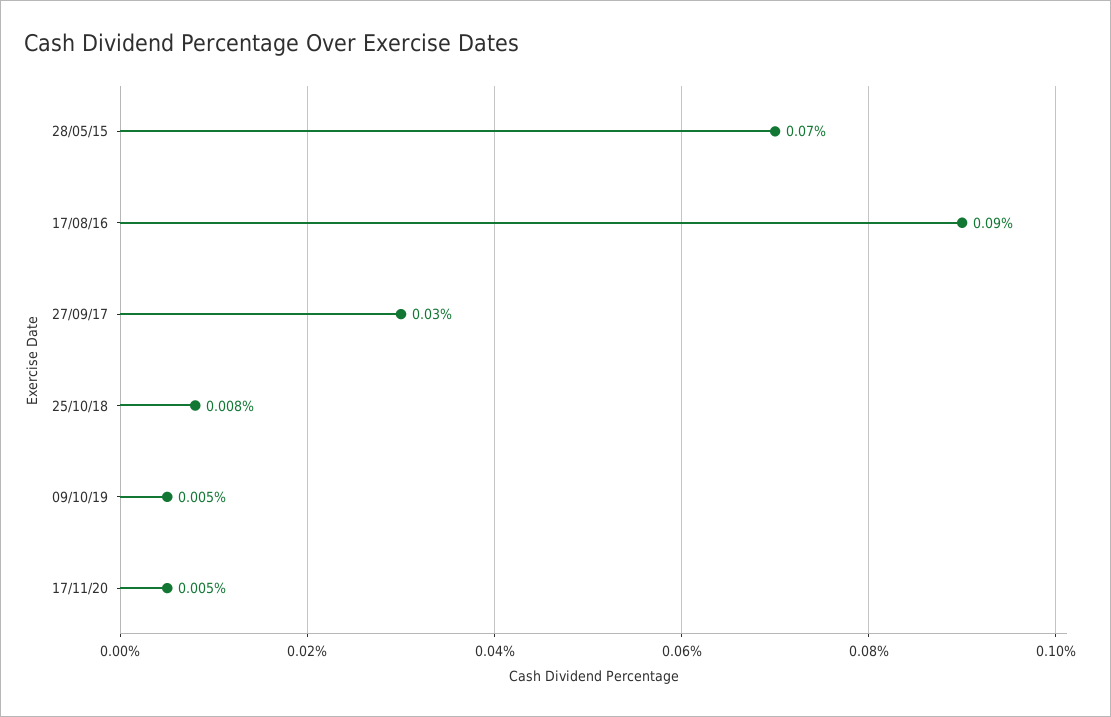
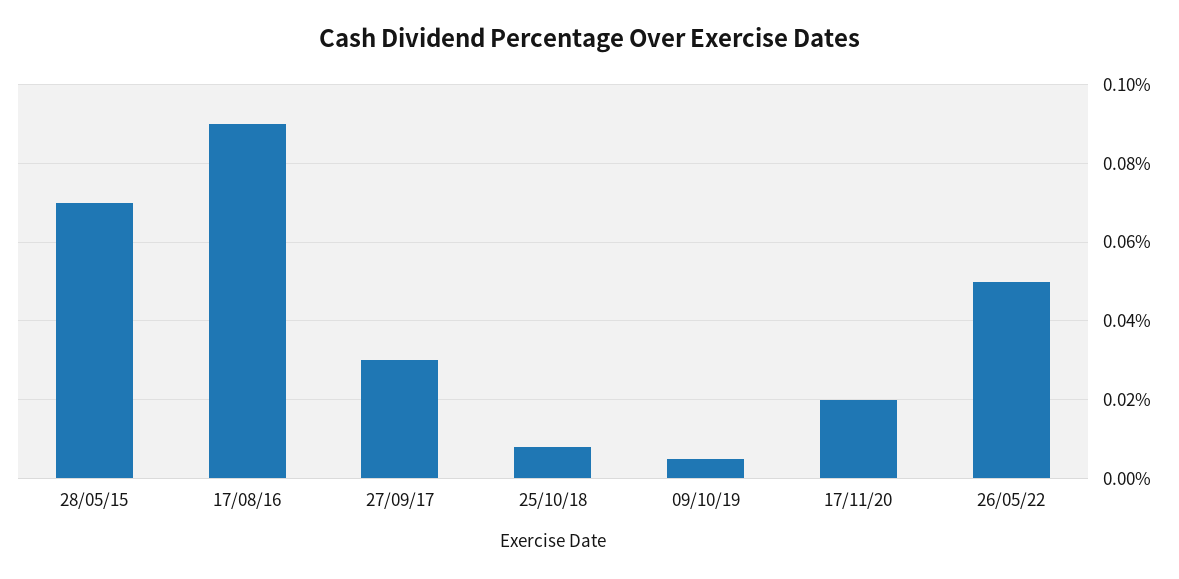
17/11/20: 0.005 -> 0.02
26/05/22: none -> 0.05

